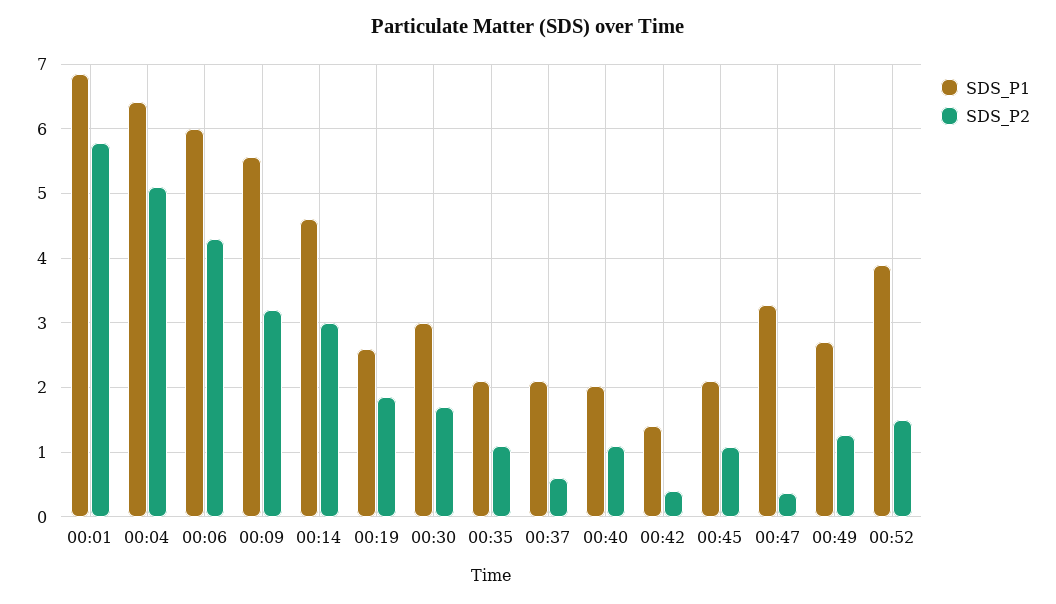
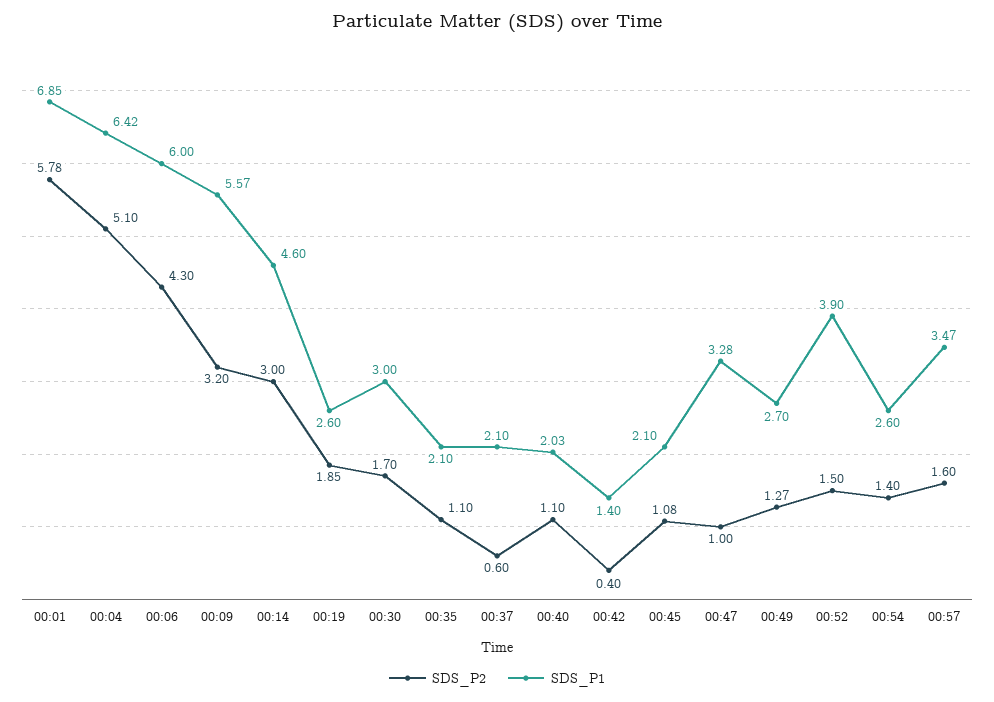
SDS_P2, 00:47: 0.4 -> 1
SDS_P2, 00:54: none -> 1.4
SDS_P1, 00:54: none -> 2.6
SDS_P2, 00:57: none -> 1.6
SDS_P1, 00:57: none -> 3.47

